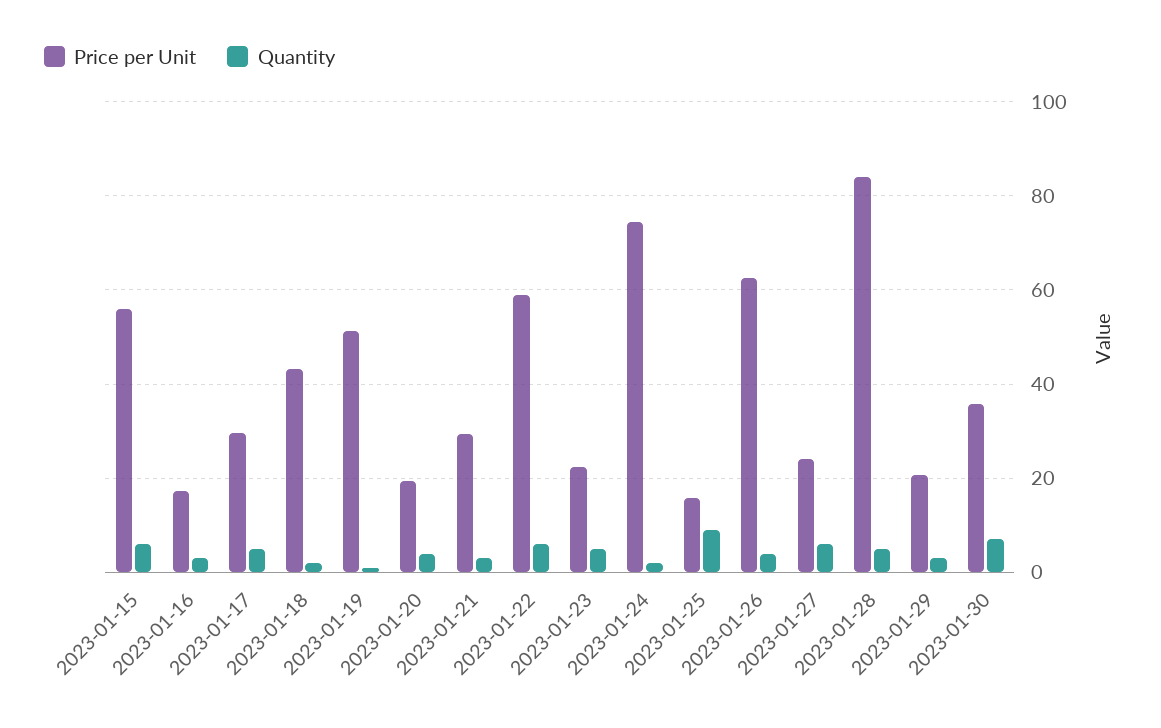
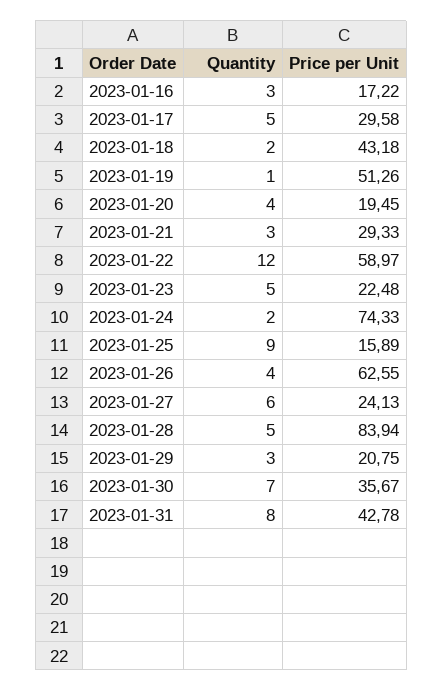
Price per Unit, 2023-01-15: 56 -> none
Quantity, 2023-01-15: 6 -> none
Quantity, 2023-01-22: 6 -> 12
Quantity, 2023-01-31: none -> 8
Price per Unit, 2023-01-31: none -> 42.78

